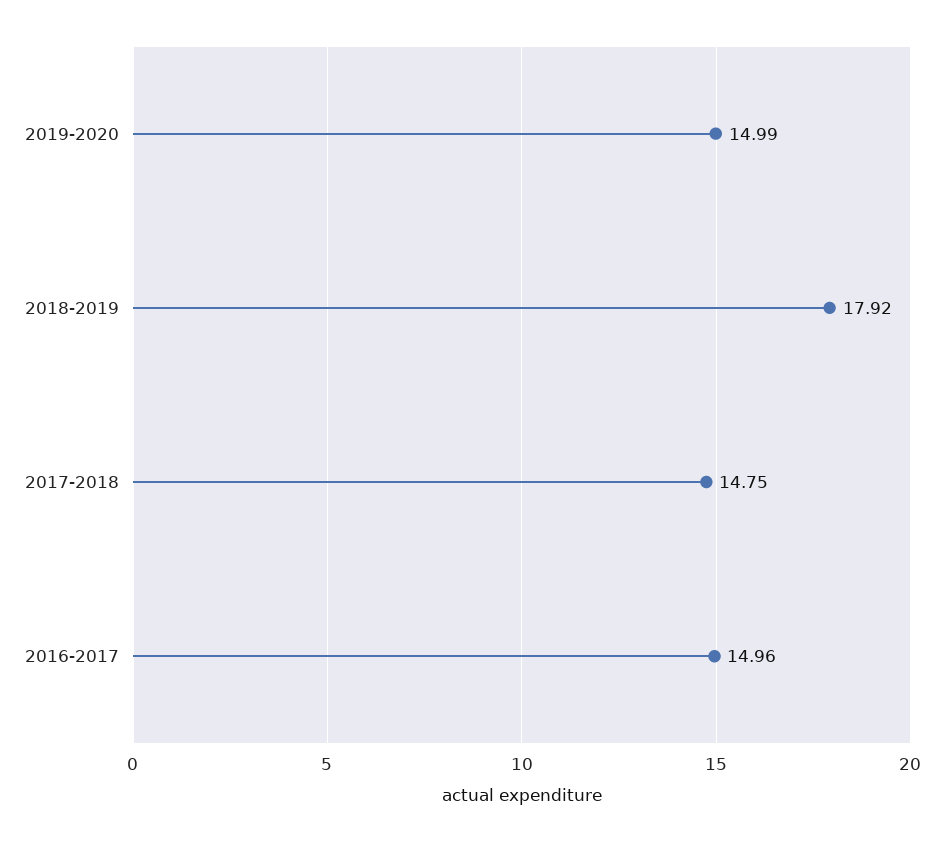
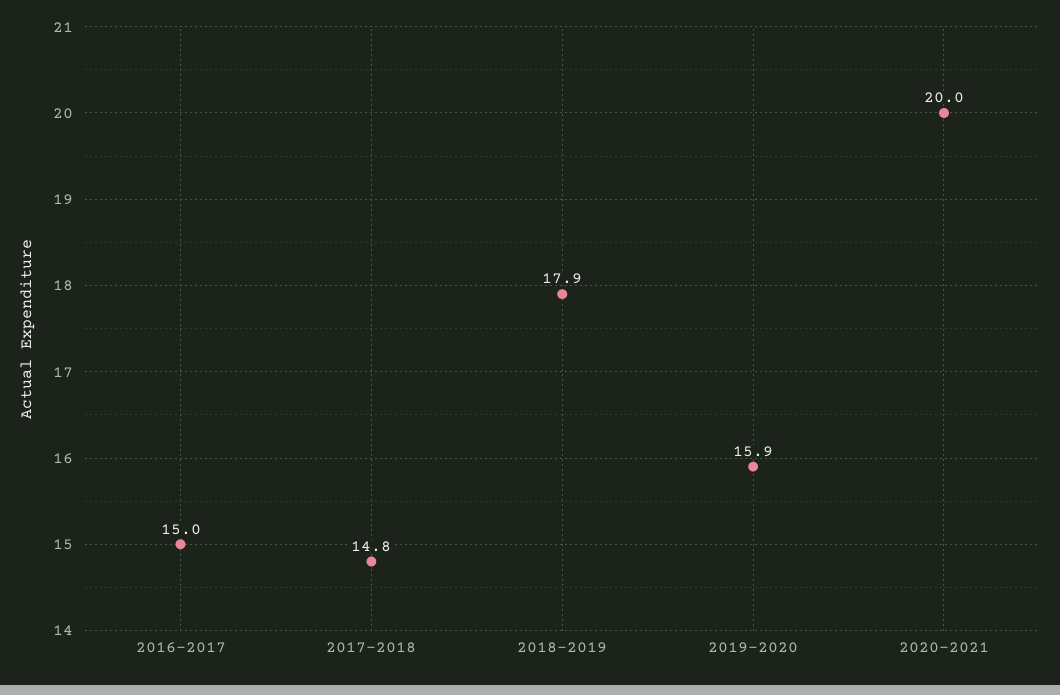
2019-2020: 14.99 -> 15.9
2020-2021: none -> 20

